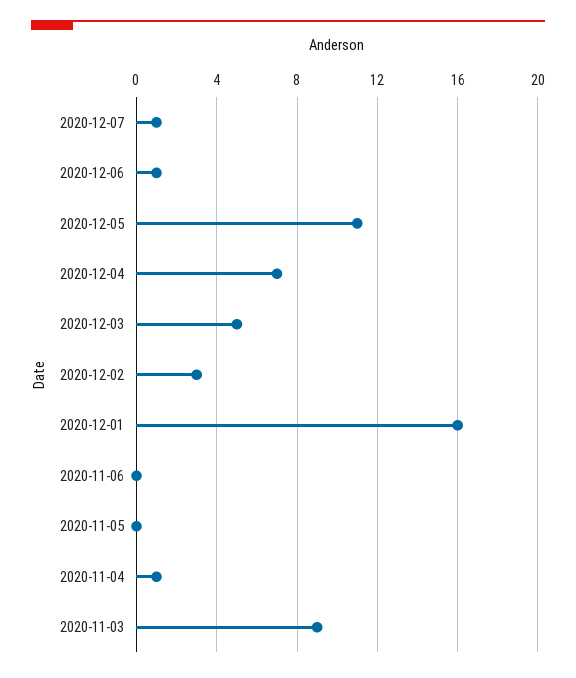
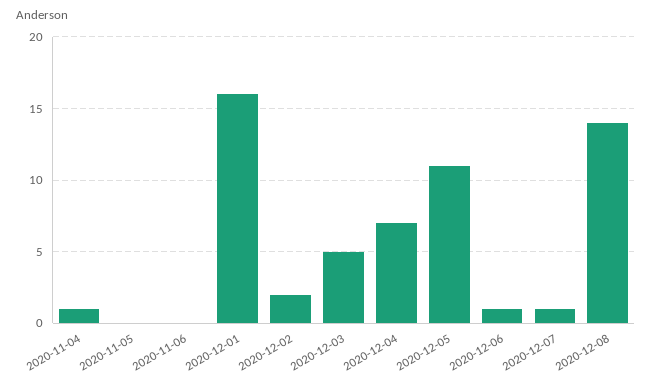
2020-12-02: 3 -> 2
2020-11-03: 9 -> none
2020-12-08: none -> 14

